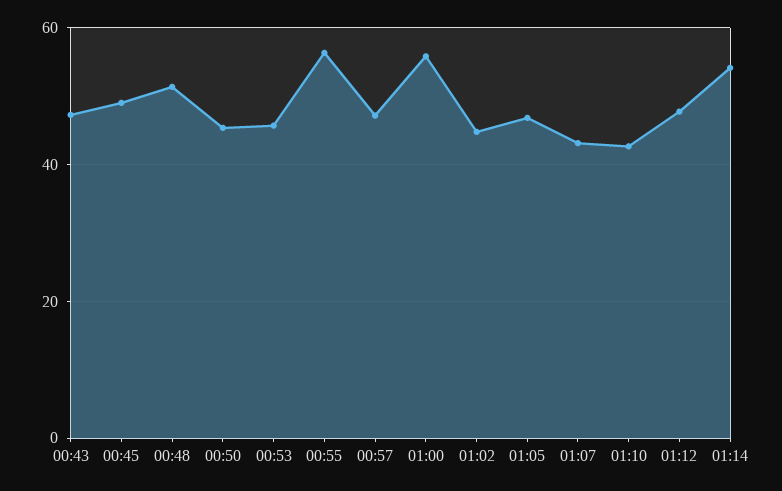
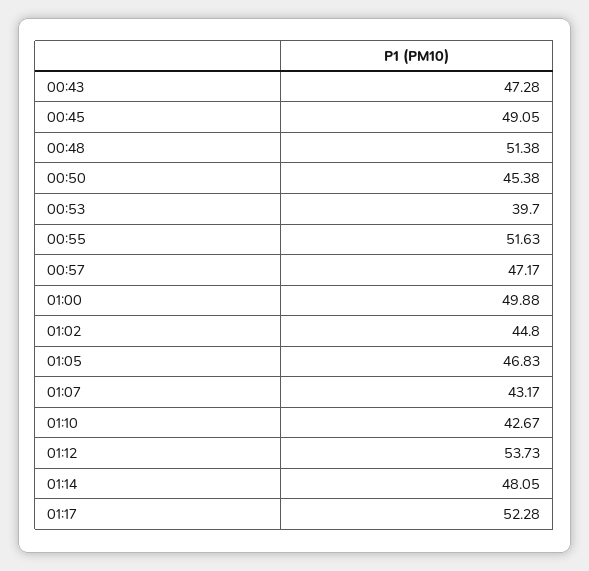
00:53: 46 -> 39.7
00:55: 56 -> 51.63
01:00: 56 -> 49.88
01:12: 48 -> 53.73
01:14: 54 -> 48.05
01:17: none -> 52.28

